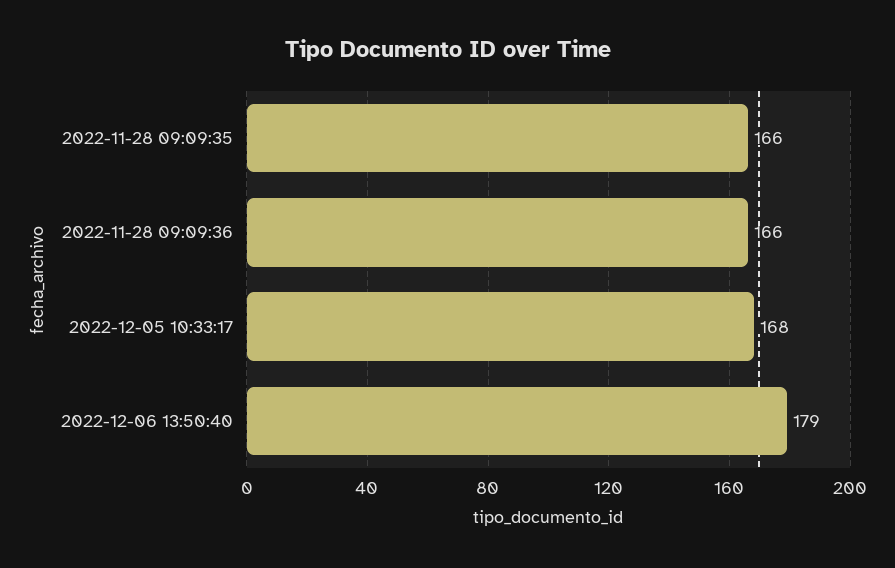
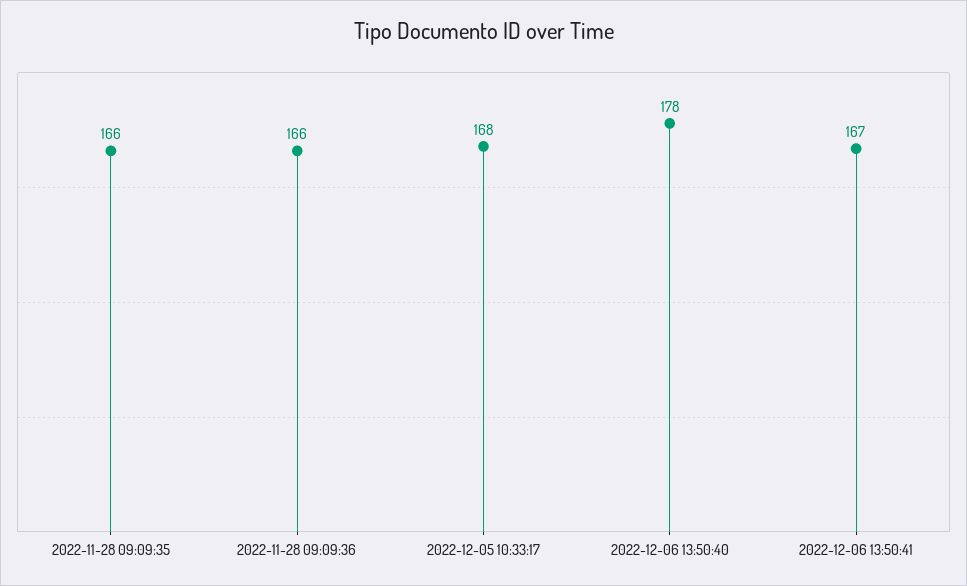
2022-12-06 13:50:40: 179 -> 178
2022-12-06 13:50:41: none -> 167

